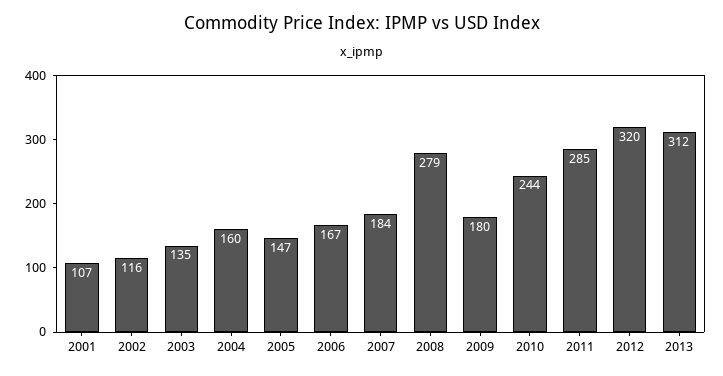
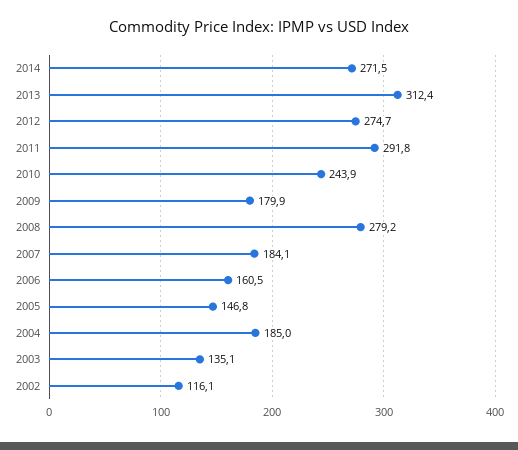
2001: 107 -> none
2004: 160 -> 185
2006: 167 -> 160.5
2011: 285 -> 291.8
2012: 320 -> 274.7
2014: none -> 271.5

